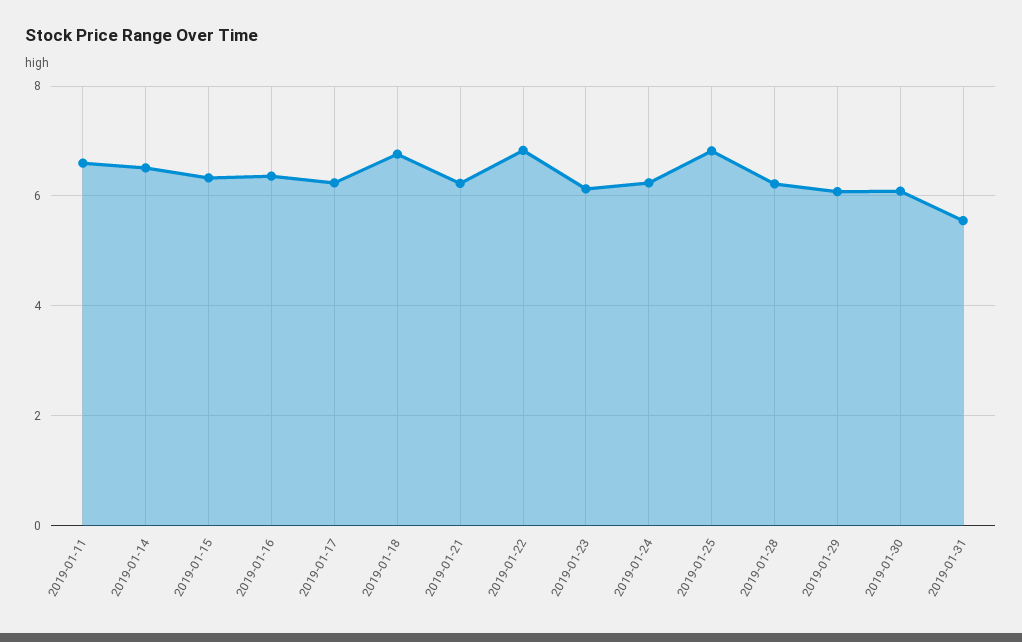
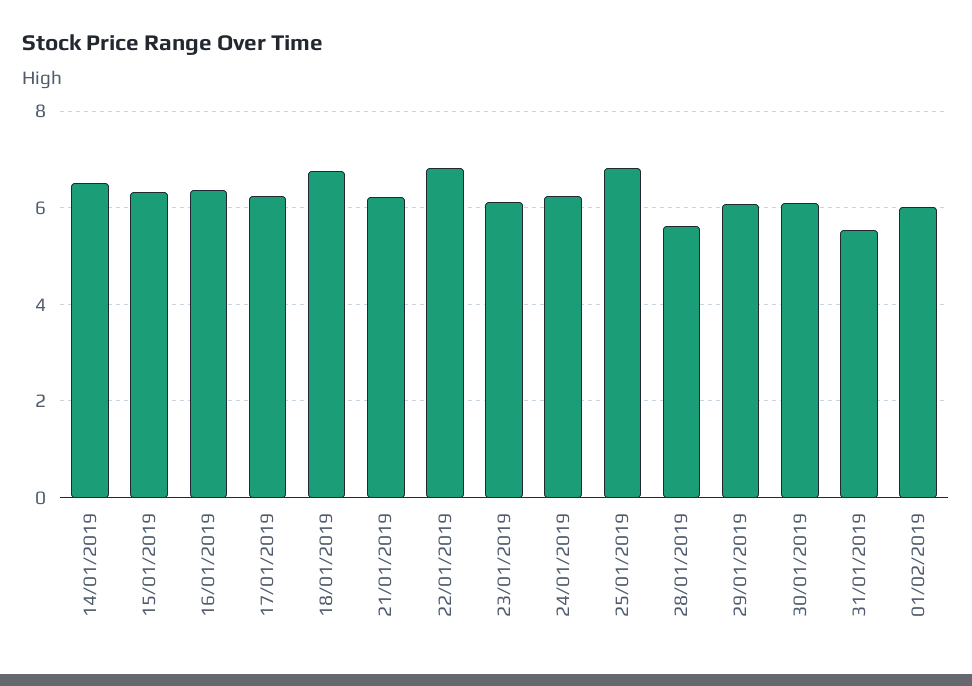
2019-01-11: 6.6 -> none
2019-01-28: 6.2 -> 5.6
01/02/2019: none -> 6

